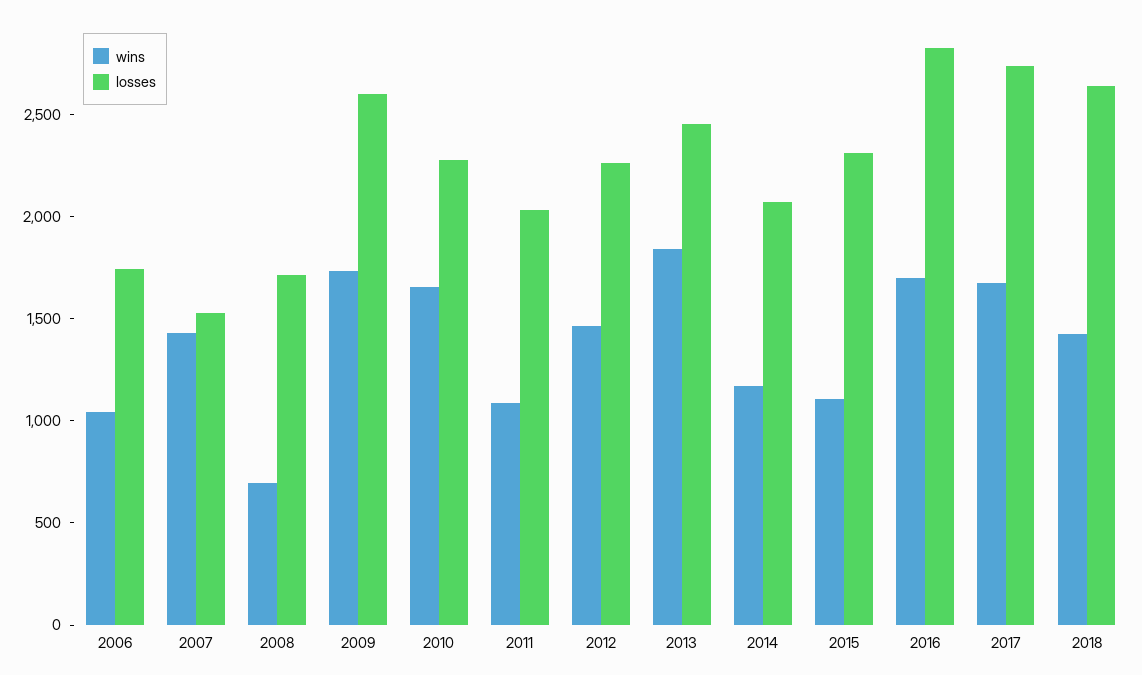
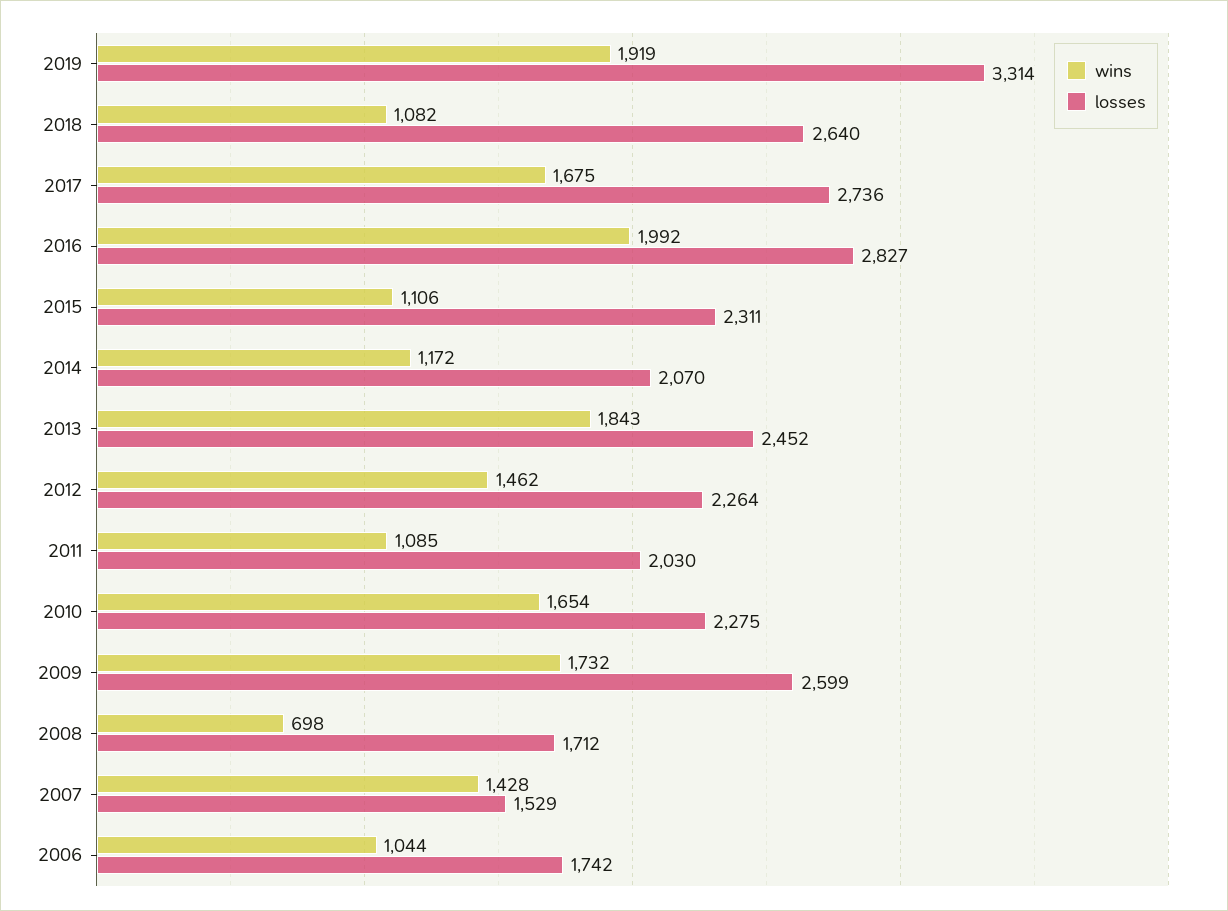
wins, 2016: 1700 -> 1992
wins, 2018: 1400 -> 1082
wins, 2019: none -> 1919
losses, 2019: none -> 3314

